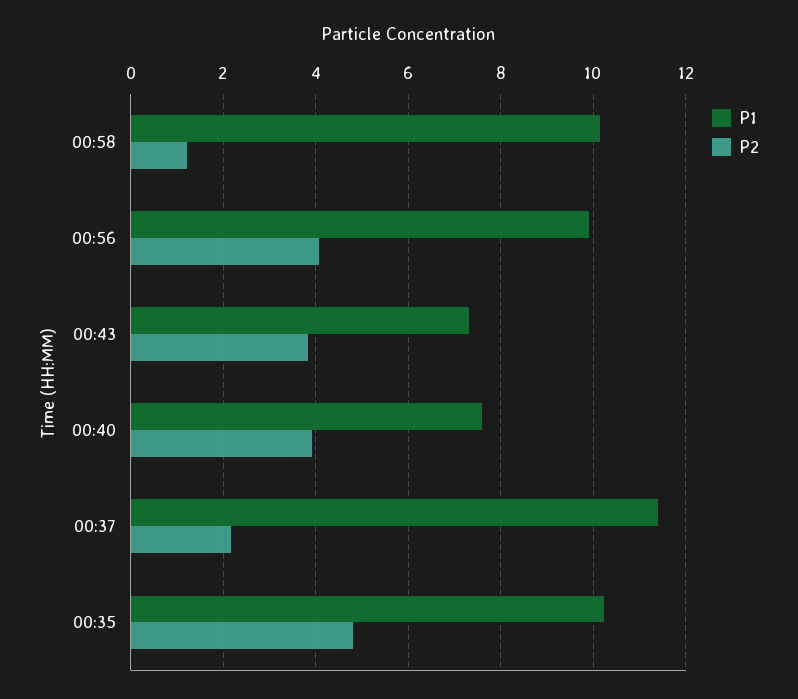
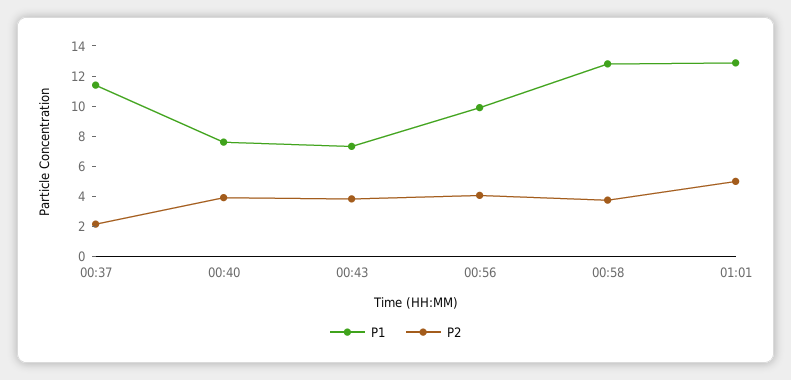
P1, 00:58: 10.2 -> 13
P2, 00:58: 1.2 -> 4
P1, 00:35: 10.2 -> none
P2, 00:35: 4.8 -> none
P1, 01:01: none -> 13
P2, 01:01: none -> 5

